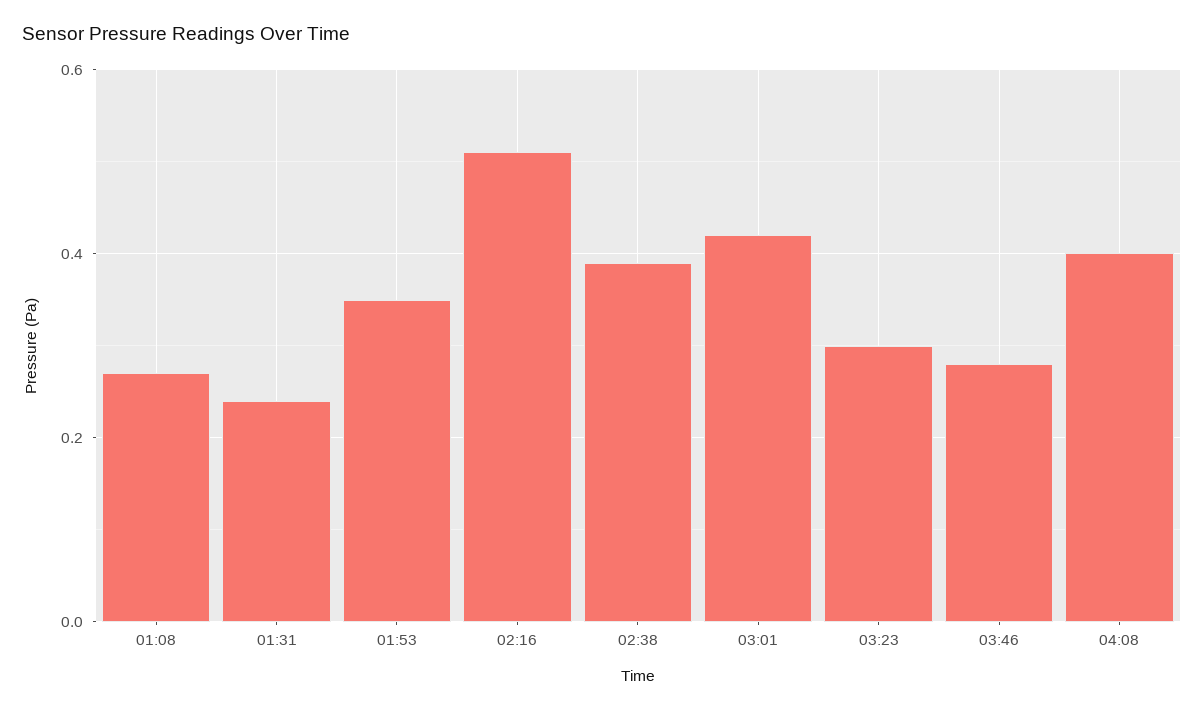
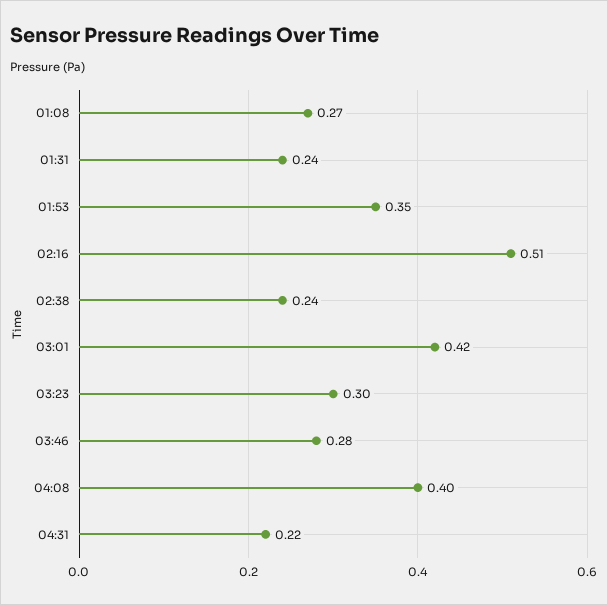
02:38: 0.4 -> 0.24
04:31: none -> 0.22

